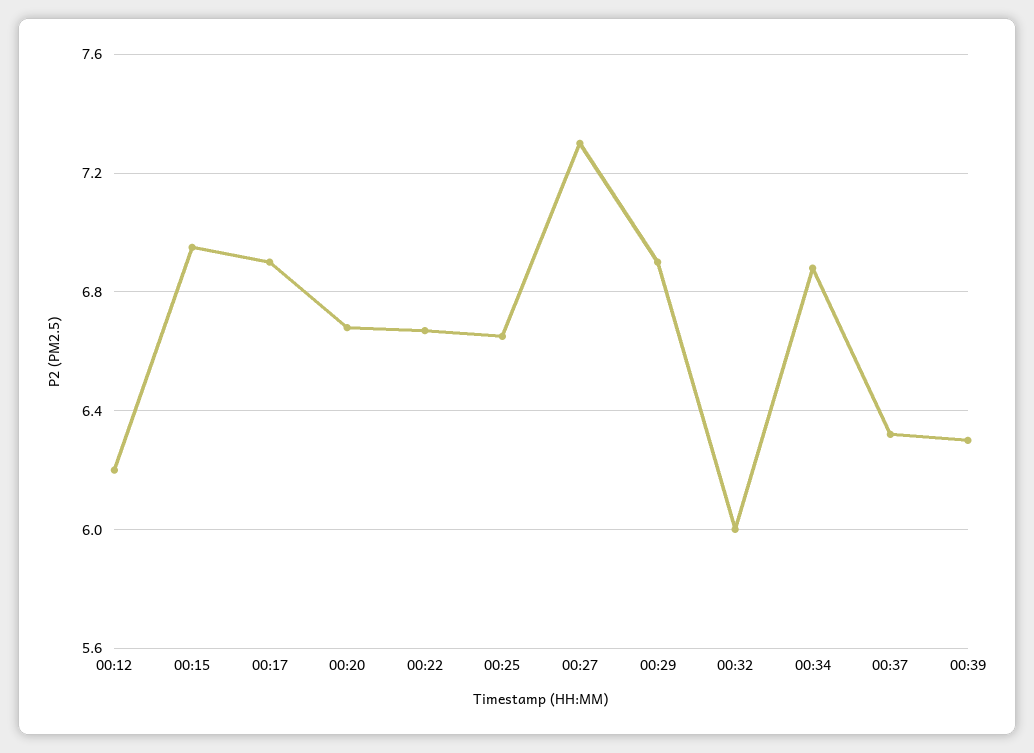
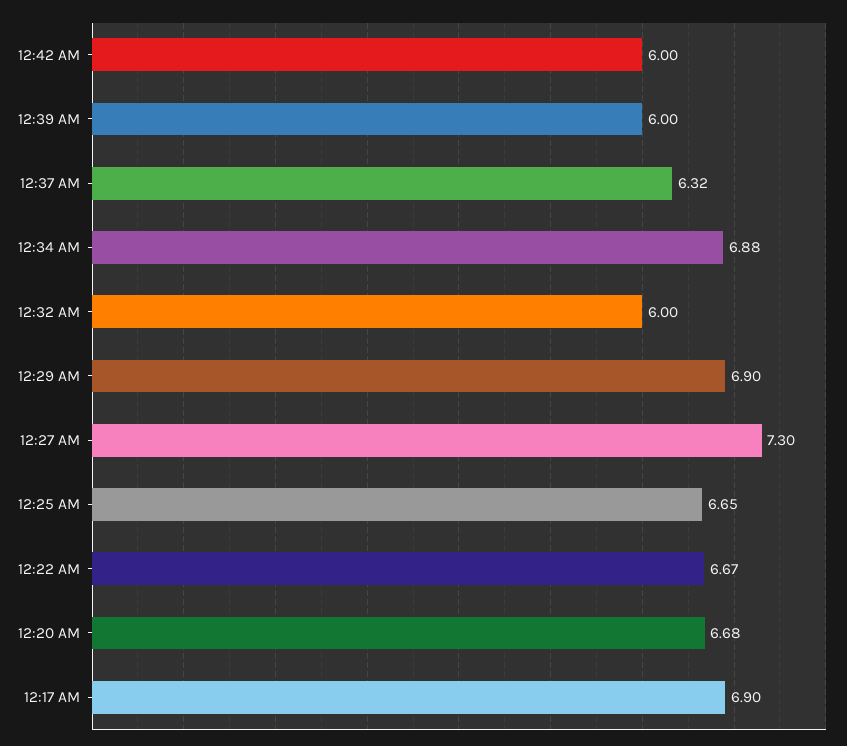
00:12: 6.2 -> none
00:15: 6.95 -> none
00:39: 6.3 -> 6
12:42 AM: none -> 6

